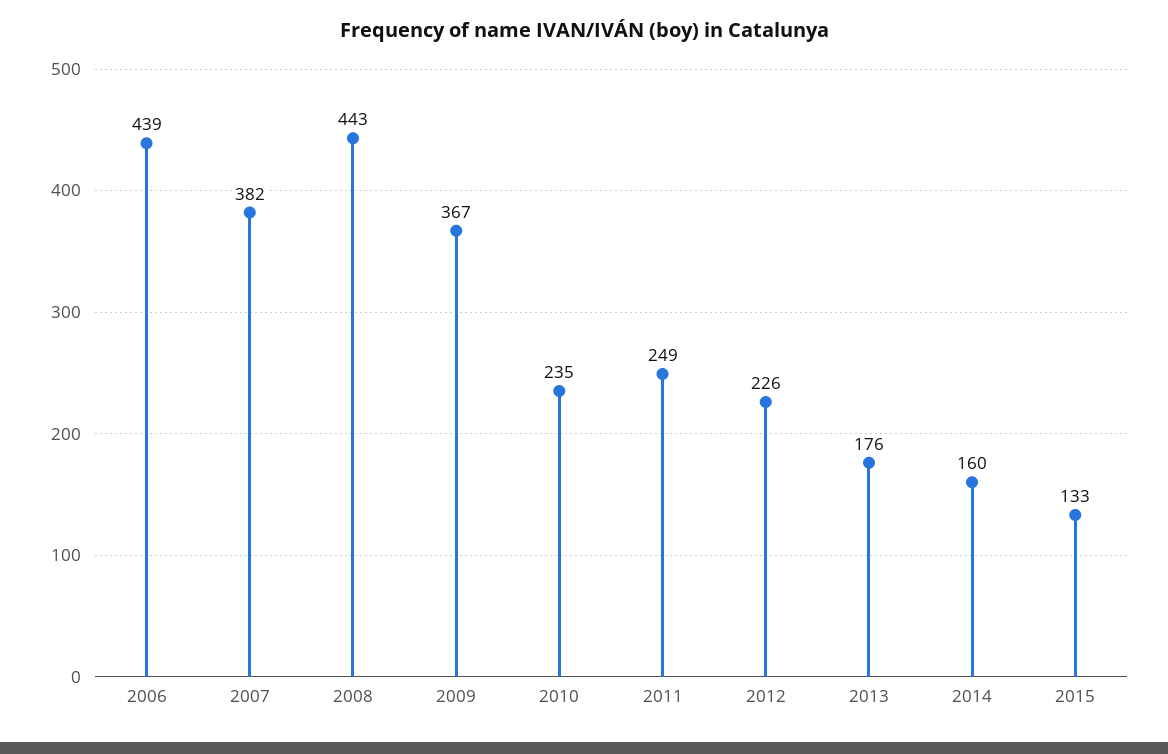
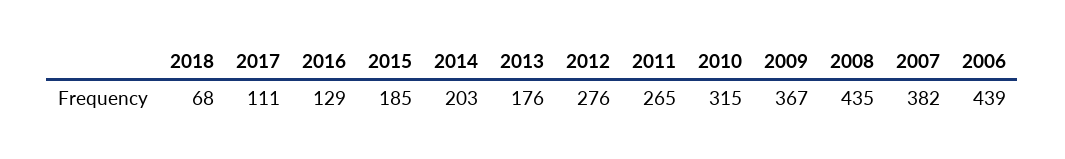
2008: 443 -> 435
2010: 235 -> 315
2011: 249 -> 265
2012: 226 -> 276
2014: 160 -> 203
2015: 133 -> 185
2018: none -> 68
2017: none -> 111
2016: none -> 129

